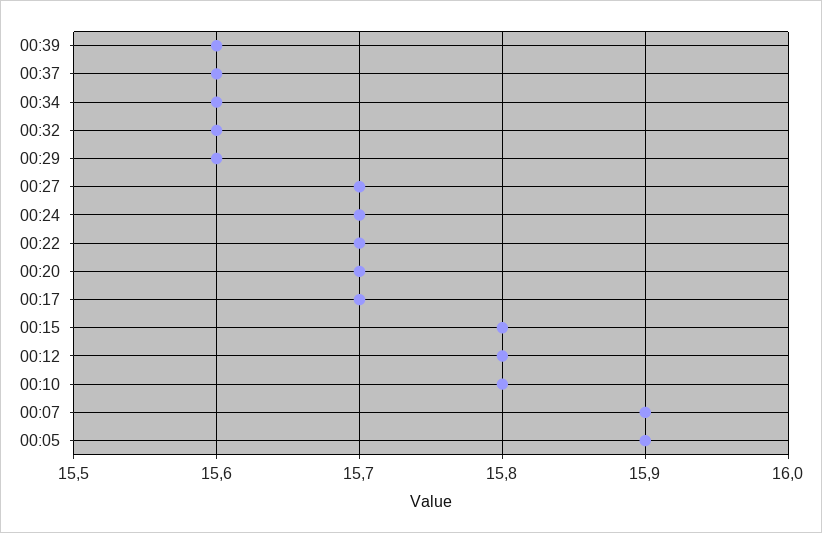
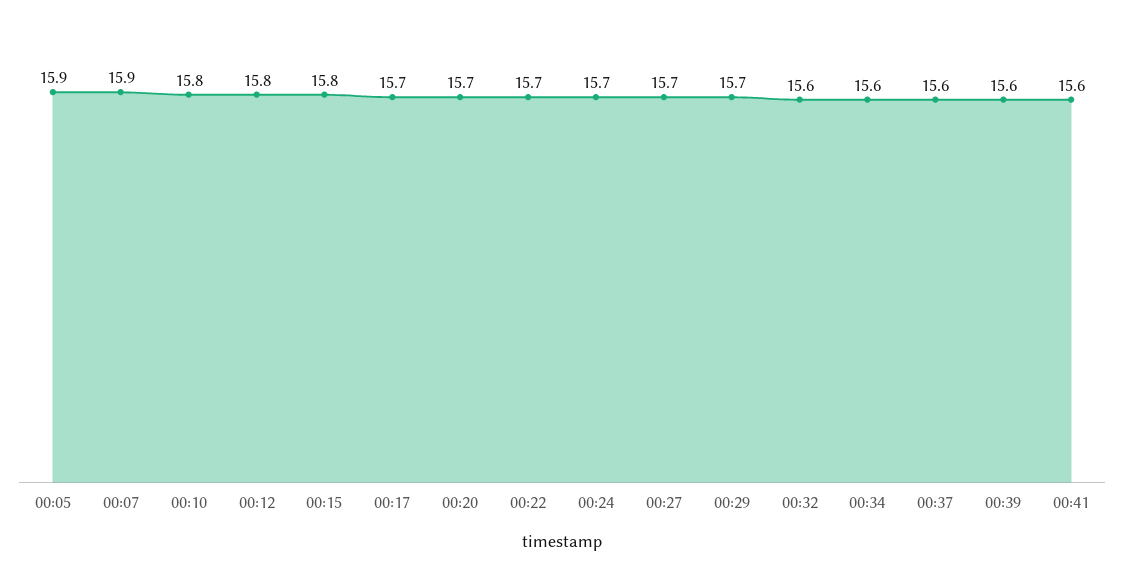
00:29: 15.6 -> 15.7
00:41: none -> 15.6

